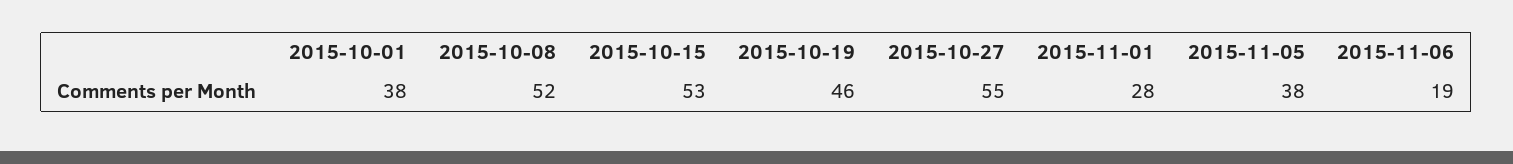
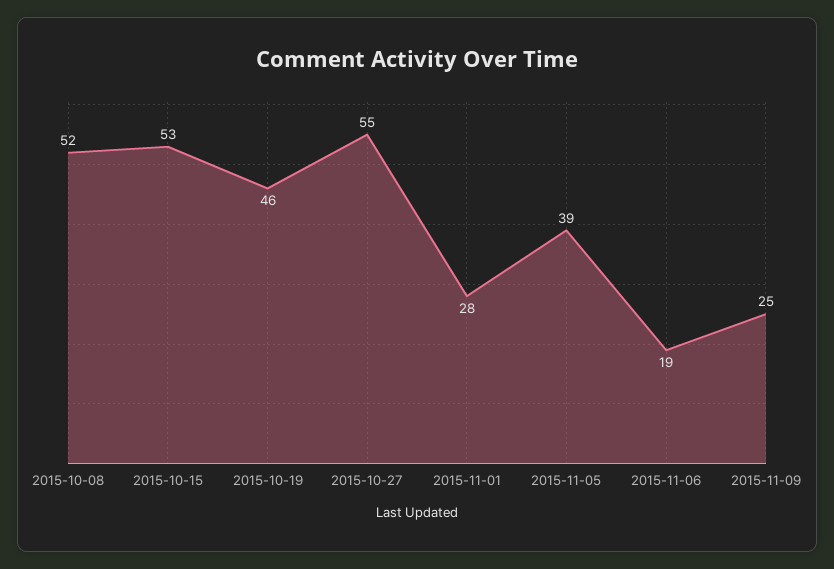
2015-10-01: 38 -> none
2015-11-05: 38 -> 39
2015-11-09: none -> 25

